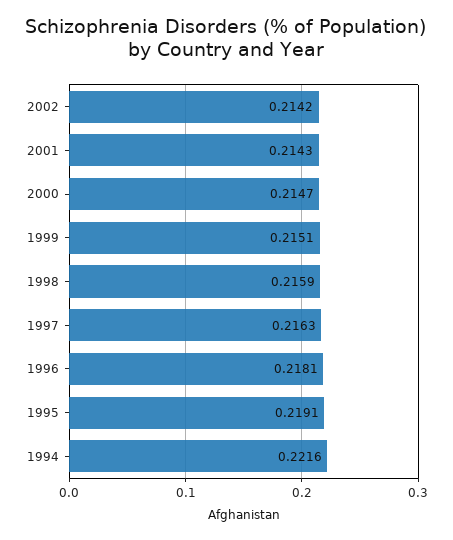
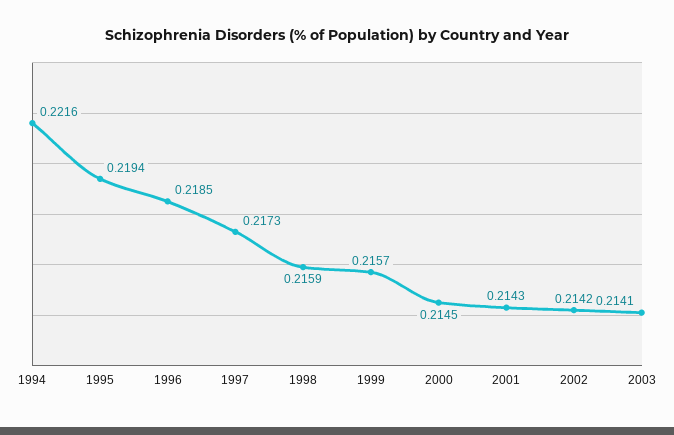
2000: 0.2147 -> 0.2145
1999: 0.2151 -> 0.2157
1997: 0.2163 -> 0.2173
1996: 0.2181 -> 0.2185
1995: 0.2191 -> 0.2194
2003: none -> 0.2141

